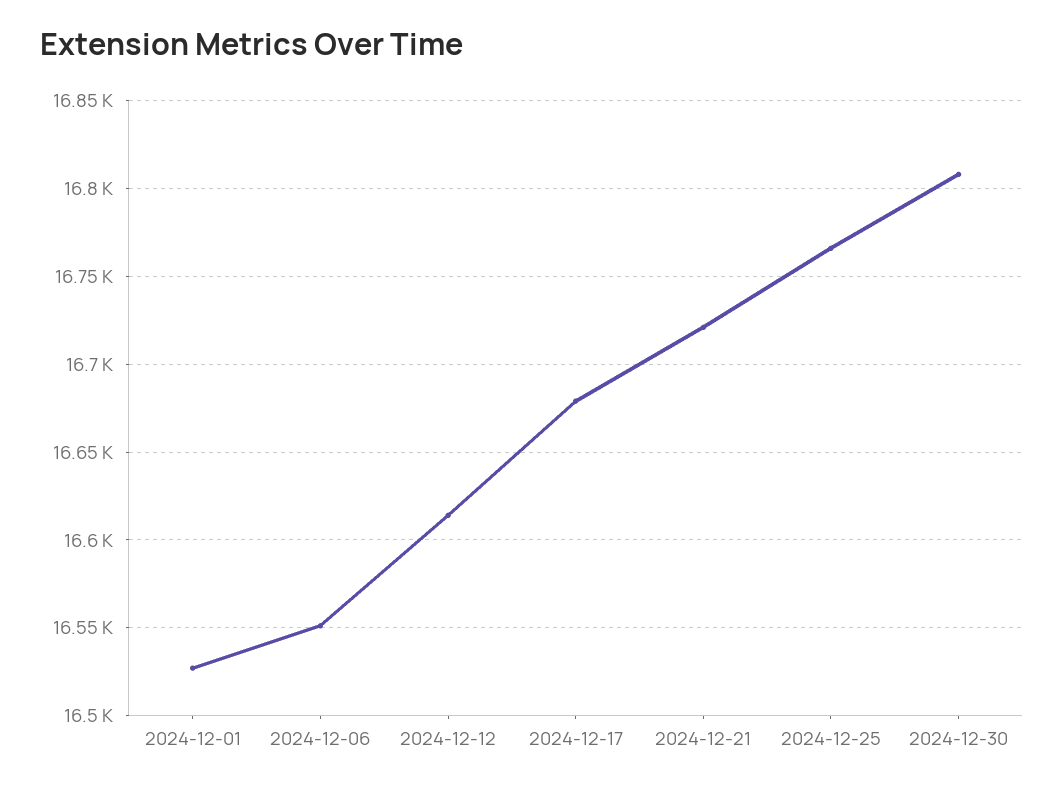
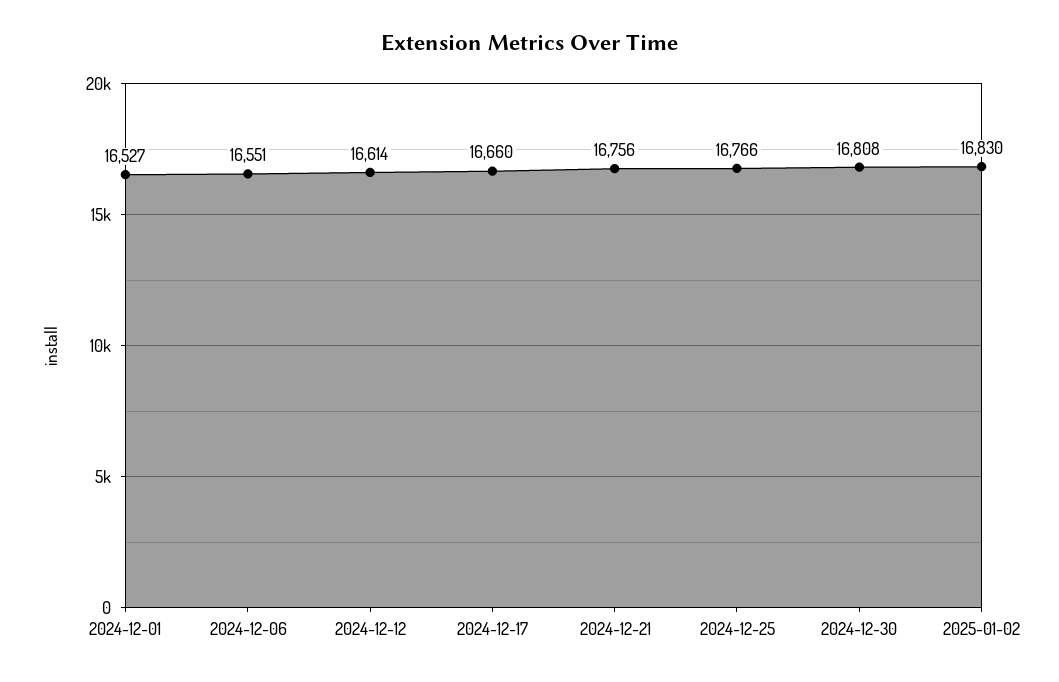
2024-12-17: 16680 -> 16660
2024-12-21: 16720 -> 16756
2025-01-02: none -> 16830

